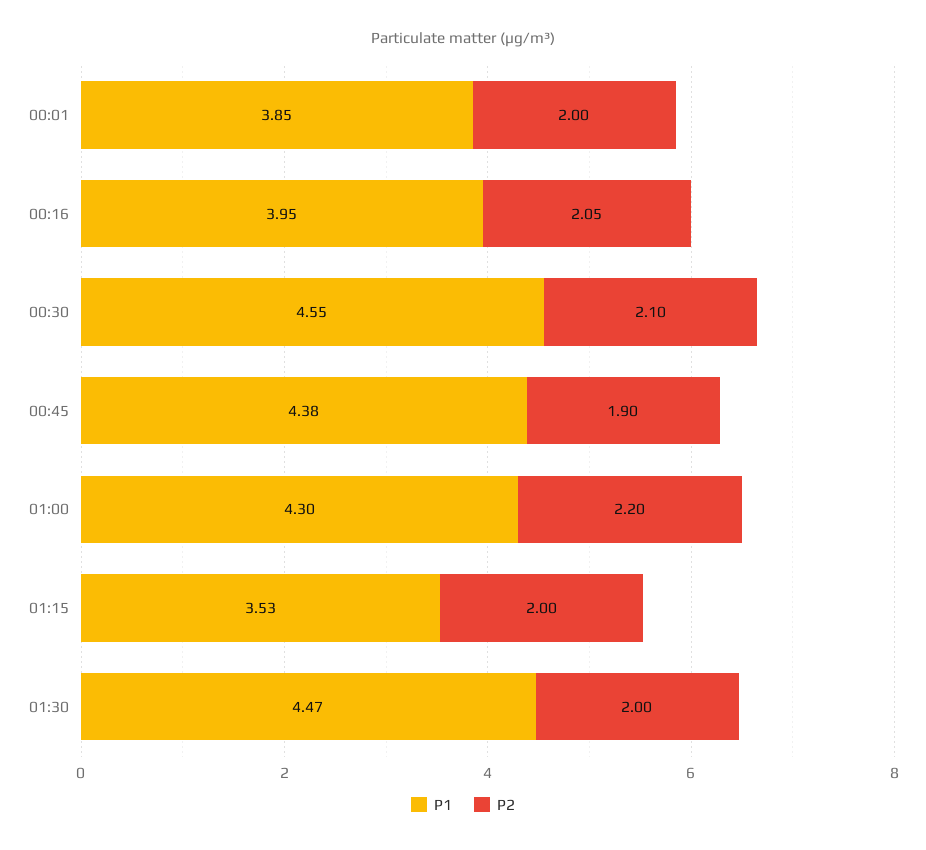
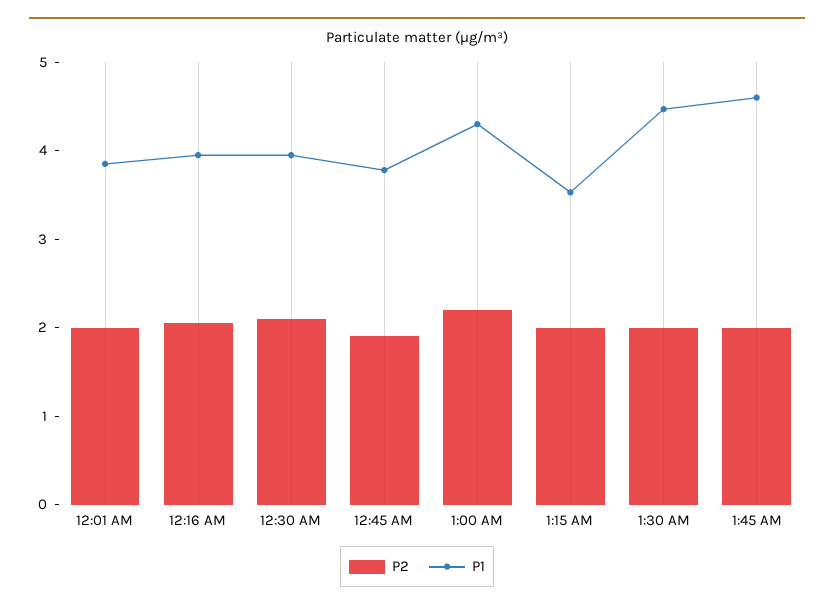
P1, 00:30: 4.55 -> 4
P1, 00:45: 4.38 -> 3.8
P2, 1:45 AM: none -> 2
P1, 1:45 AM: none -> 4.6

